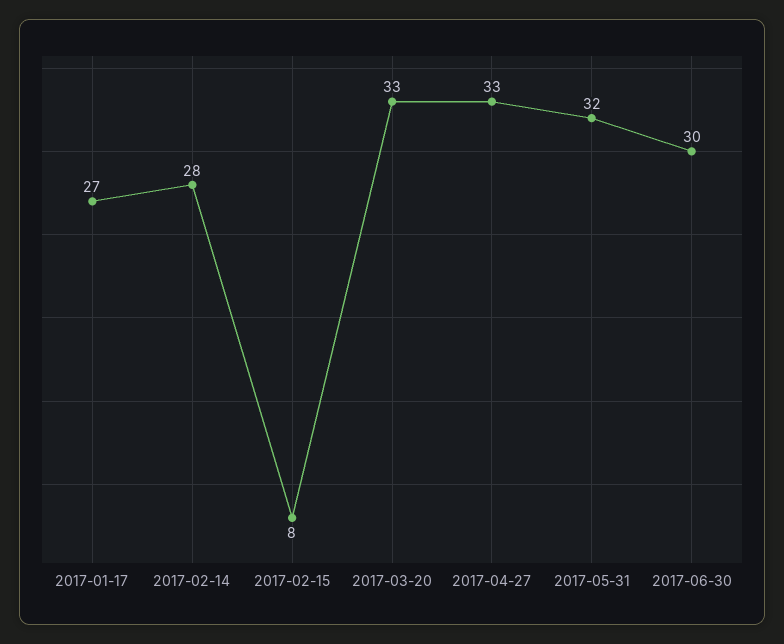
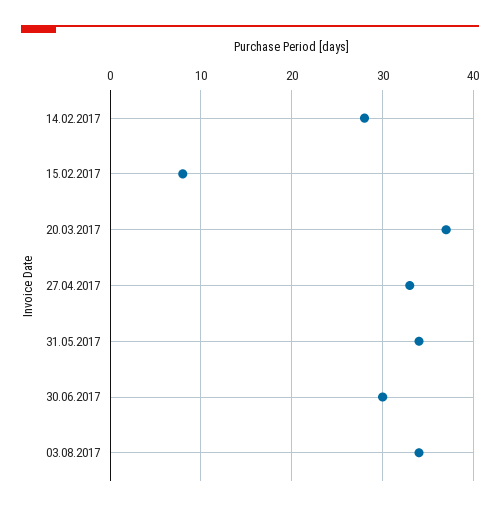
2017-01-17: 27 -> none
2017-03-20: 33 -> 37
2017-05-31: 32 -> 34
03.08.2017: none -> 34

